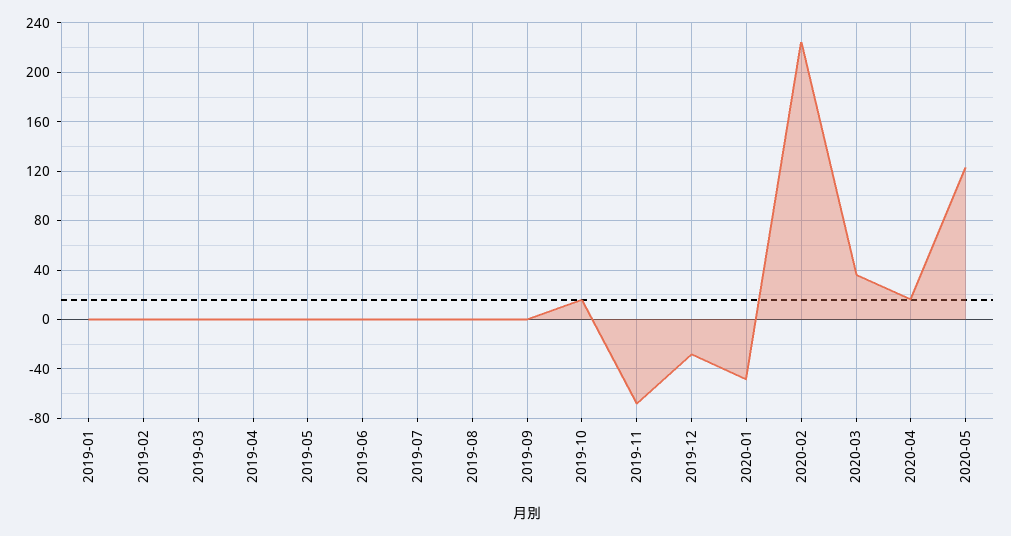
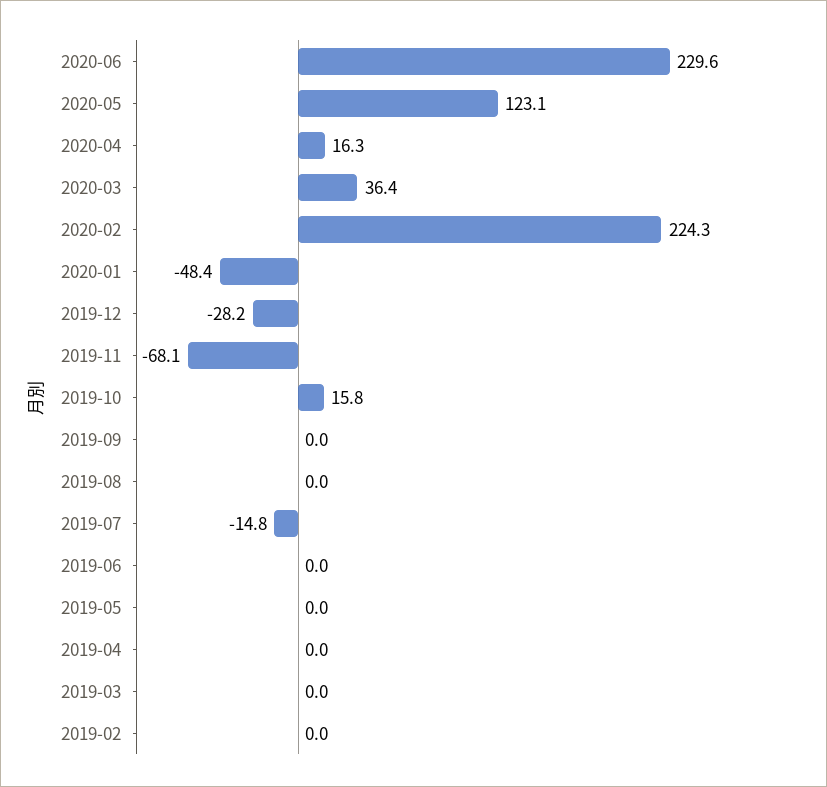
2019-01: 0 -> none
2019-07: 0 -> -14.8
2020-06: none -> 229.6

